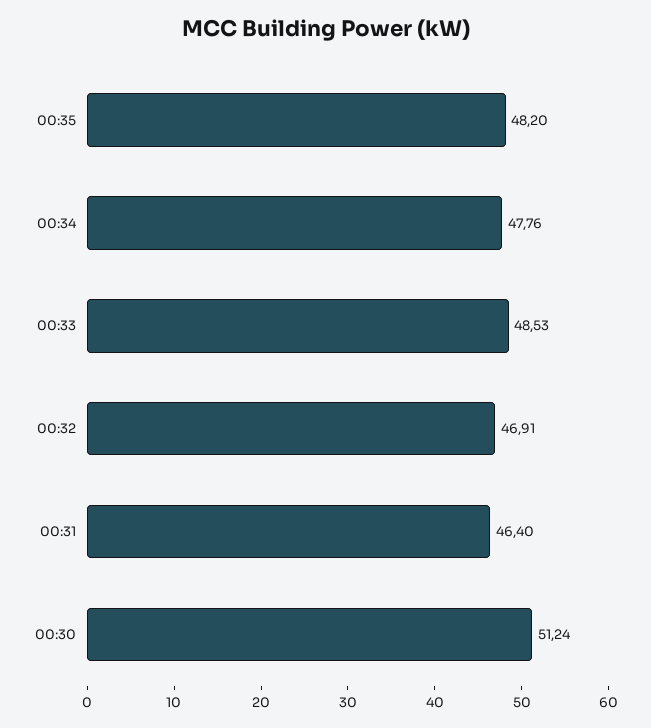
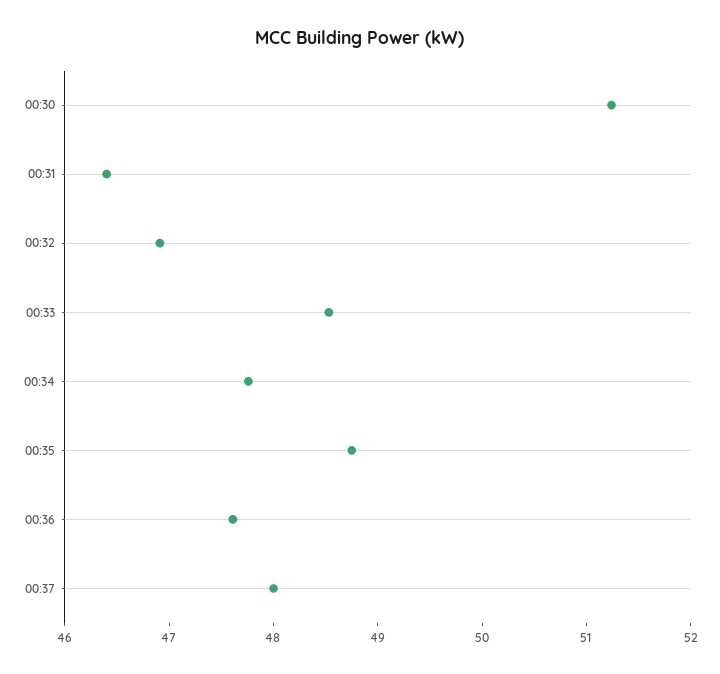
00:35: 48.2 -> 48.8
00:36: none -> 47.6
00:37: none -> 48

